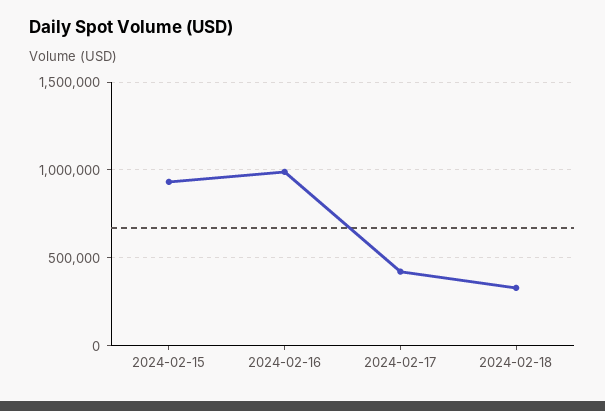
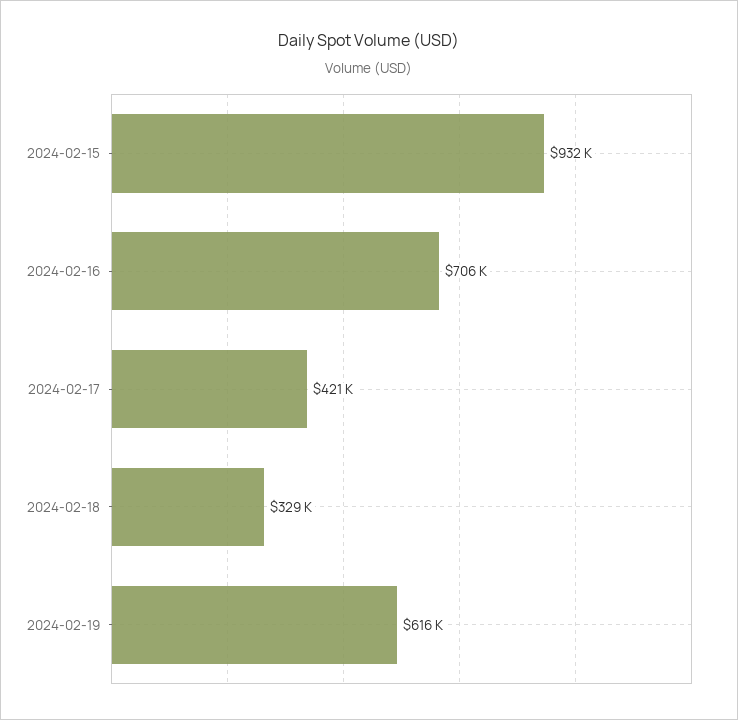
2024-02-16: 1000000 -> 706000
2024-02-19: none -> 616000

